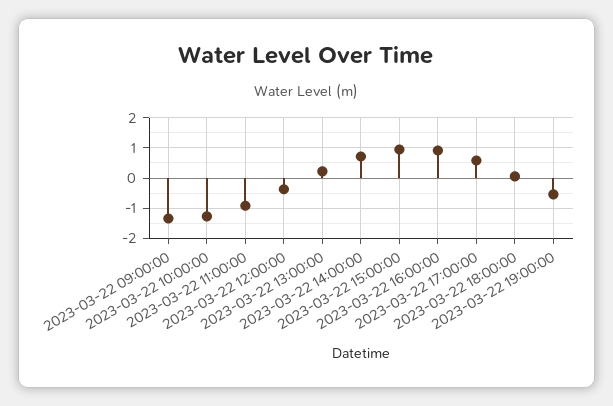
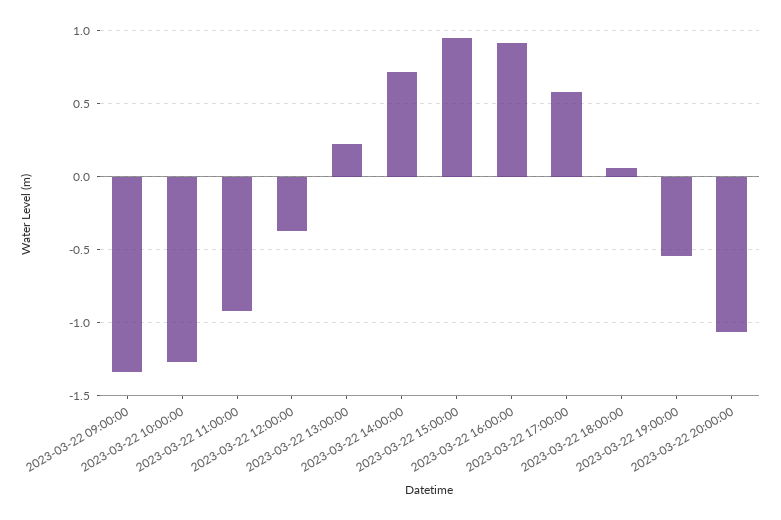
2023-03-22 20:00:00: none -> -1.05

